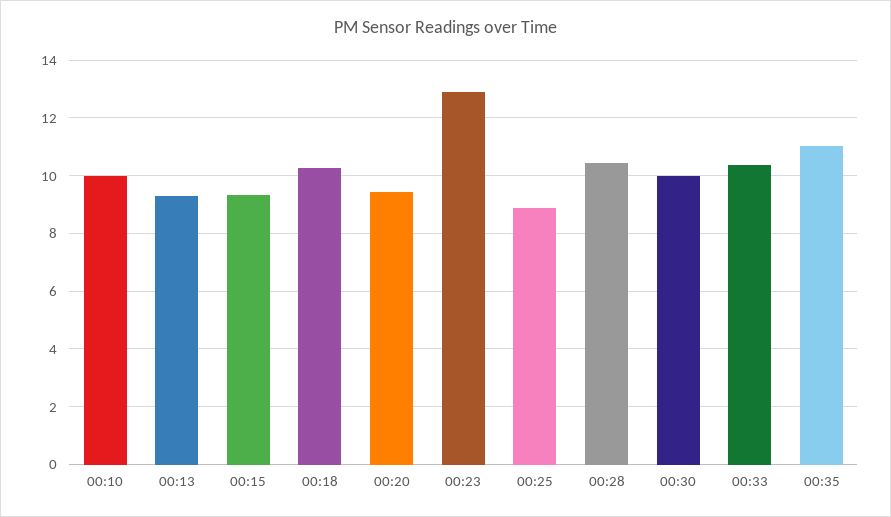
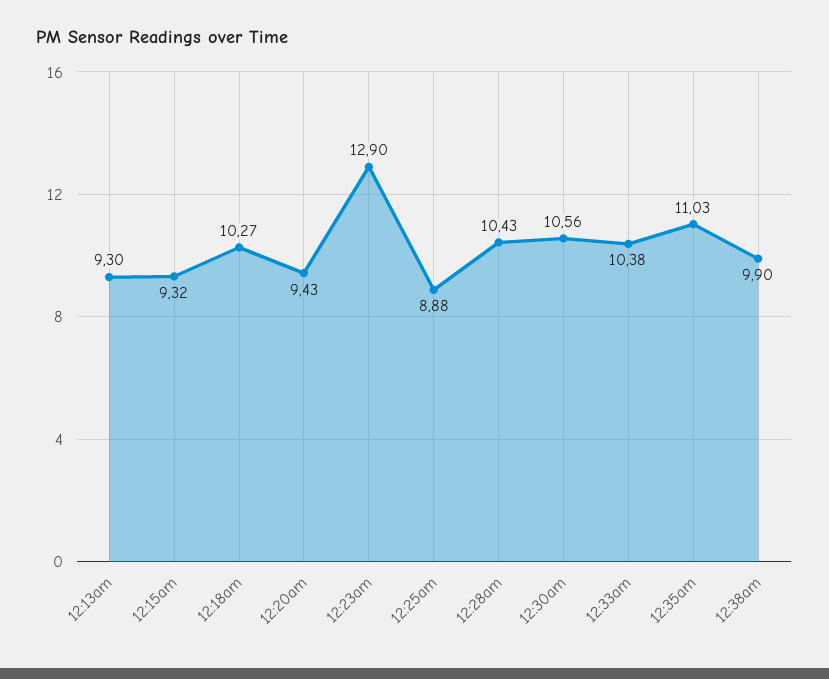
00:10: 10 -> none
00:30: 10 -> 10.56
12:38am: none -> 9.9

